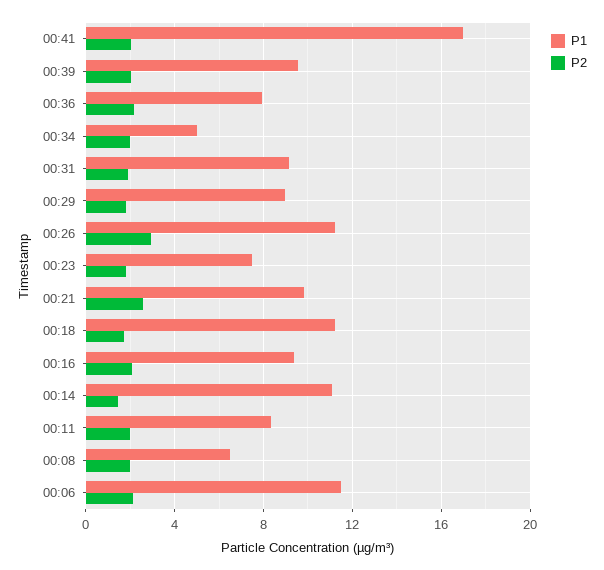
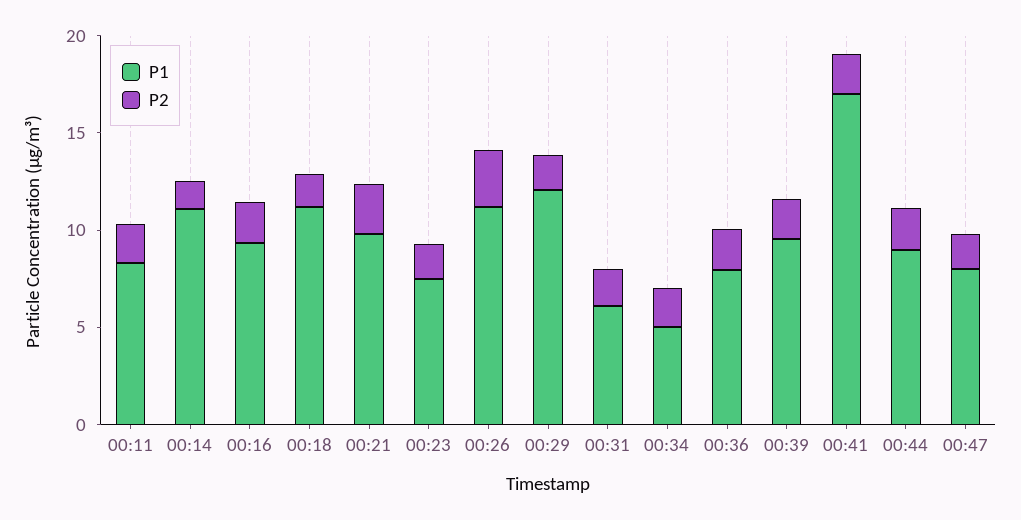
P1, 00:31: 9 -> 6
P1, 00:29: 9 -> 12
P1, 00:08: 6.5 -> none
P2, 00:08: 2 -> none
P1, 00:06: 11.5 -> none
P2, 00:06: 2 -> none
P1, 00:44: none -> 9
P2, 00:44: none -> 2
P1, 00:47: none -> 8
P2, 00:47: none -> 2

